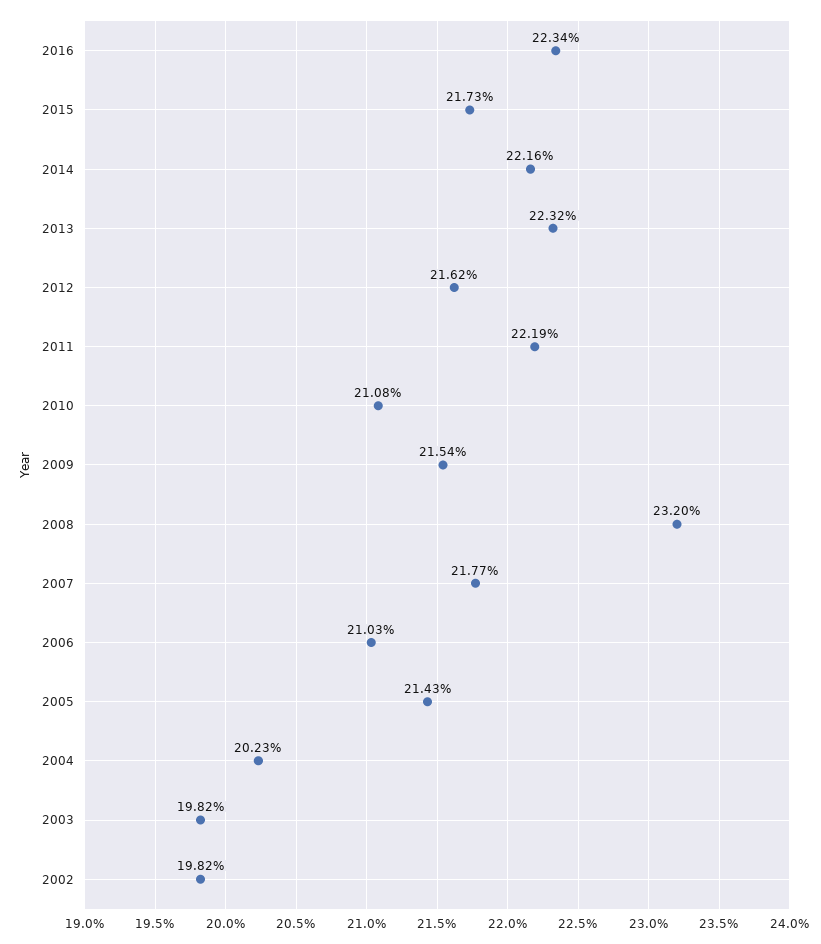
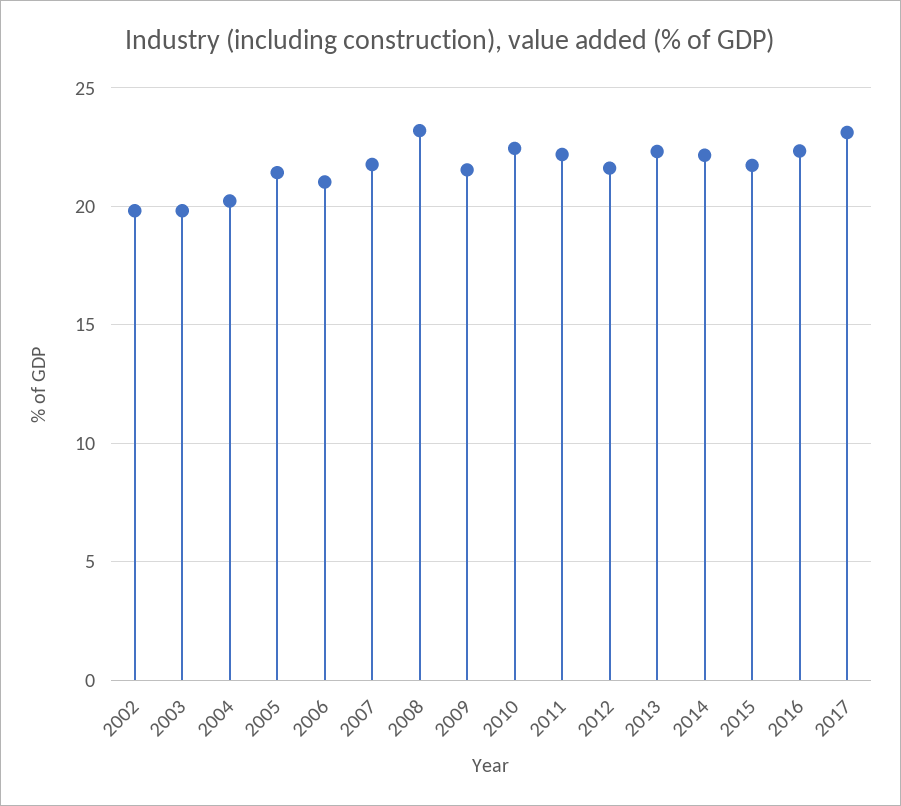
2010: 21.08 -> 22.5
2017: none -> 23

